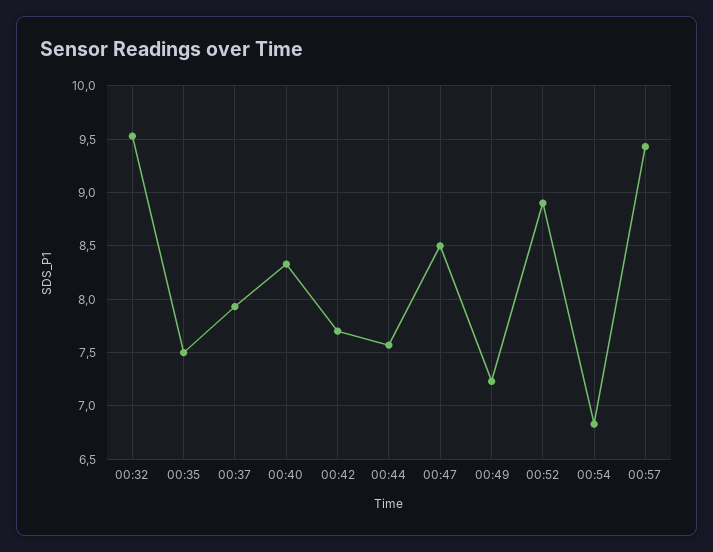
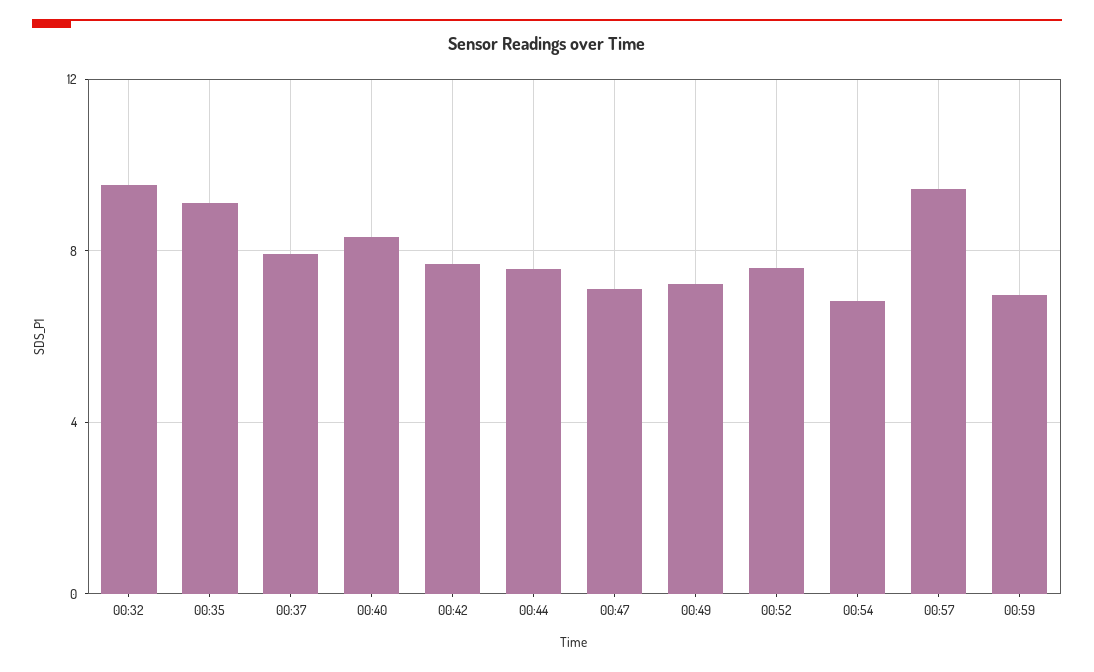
00:35: 7.5 -> 9
00:47: 8.5 -> 7
00:52: 8.9 -> 7.5
00:59: none -> 7

